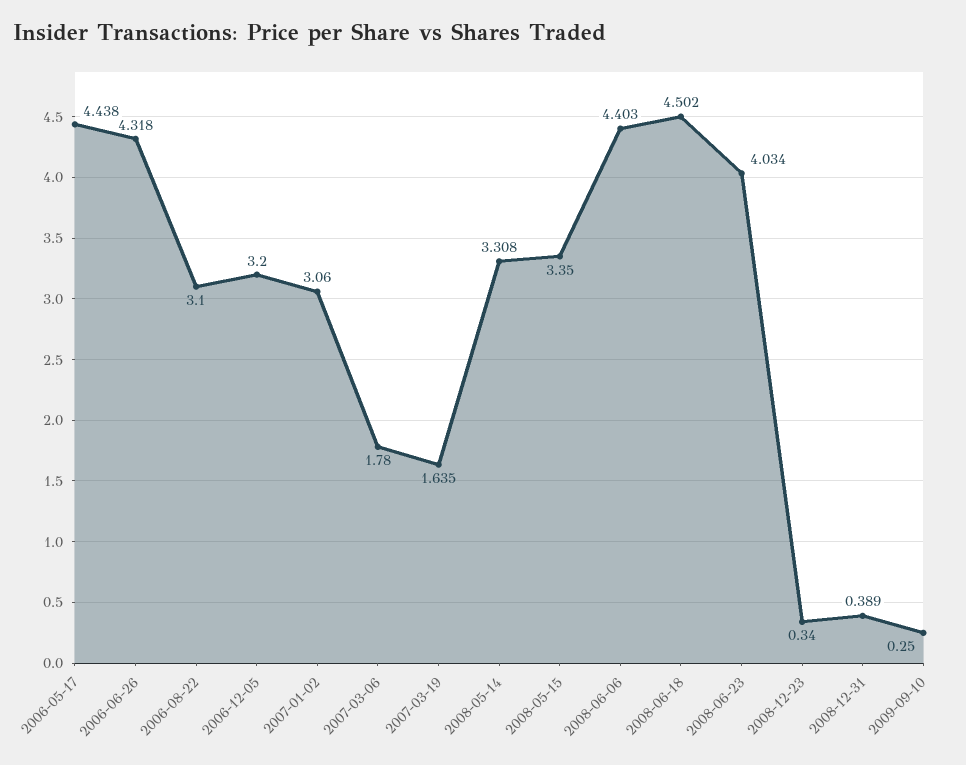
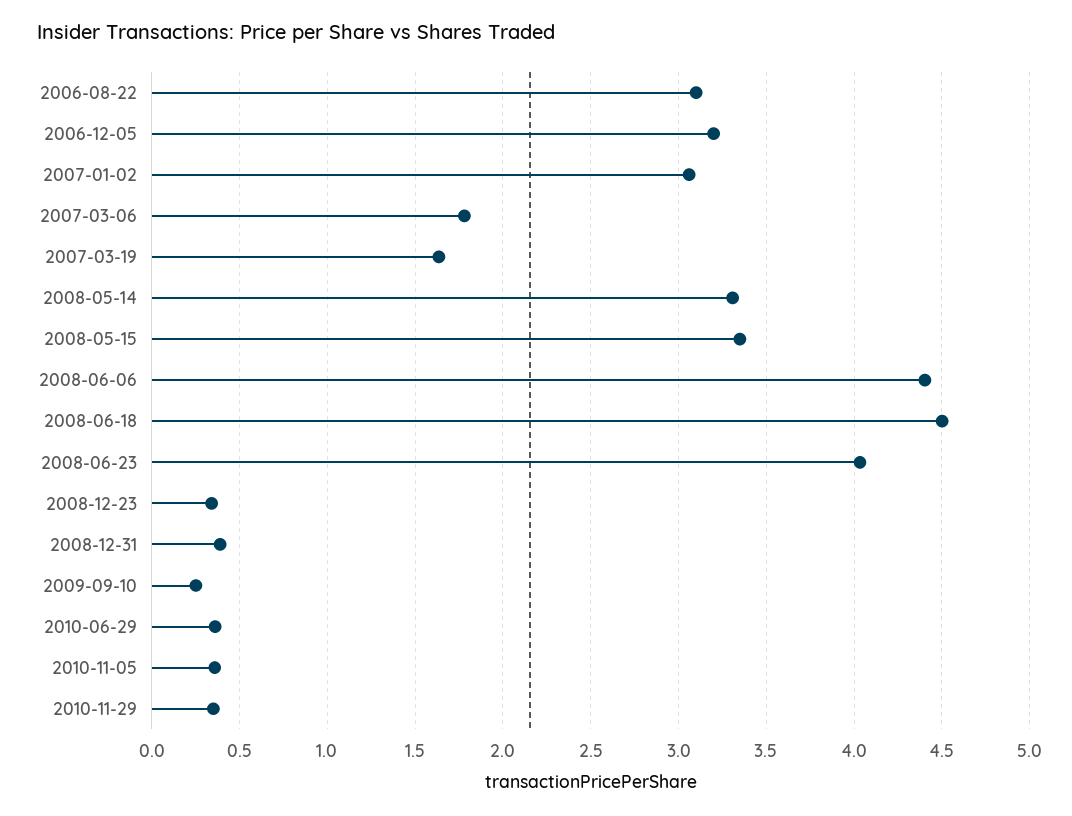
2006-05-17: 4.438 -> none
2006-06-26: 4.318 -> none
2010-06-29: none -> 0.35
2010-11-05: none -> 0.35
2010-11-29: none -> 0.35

